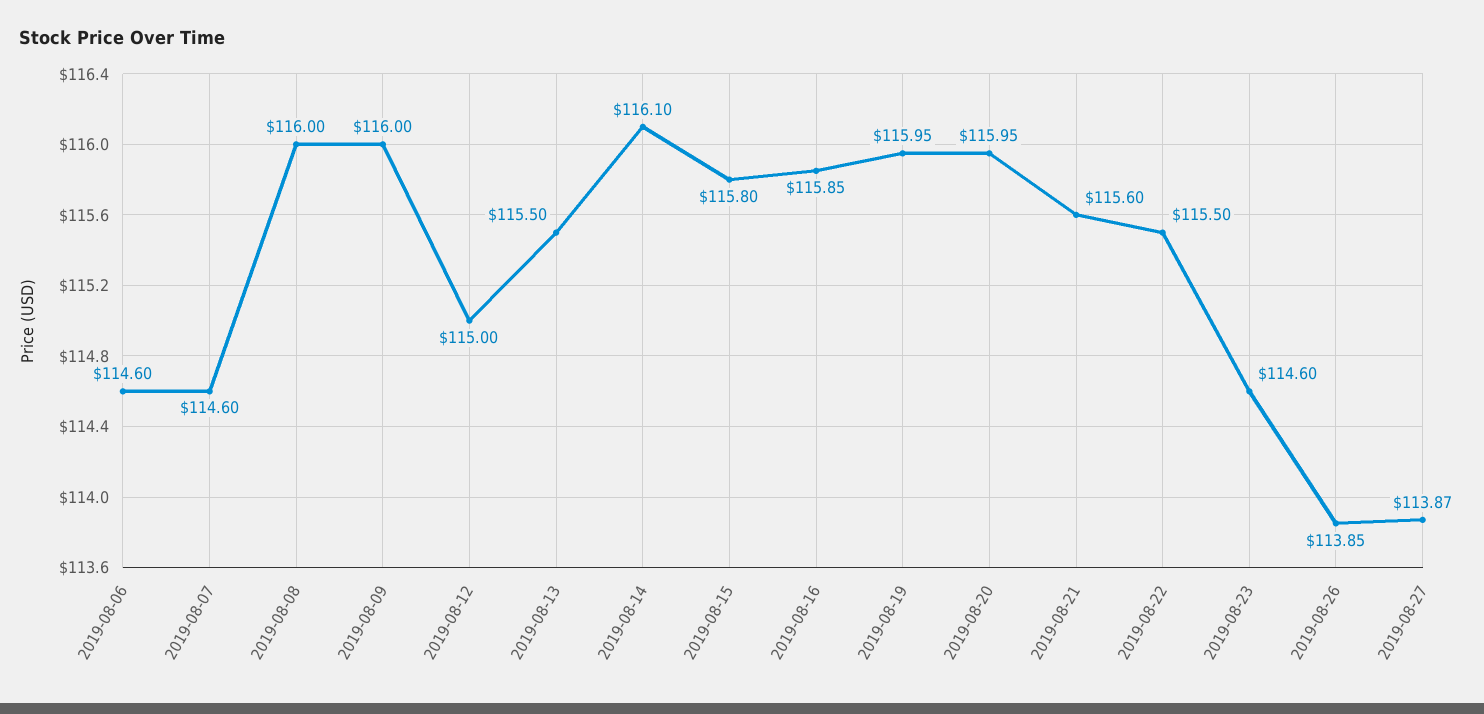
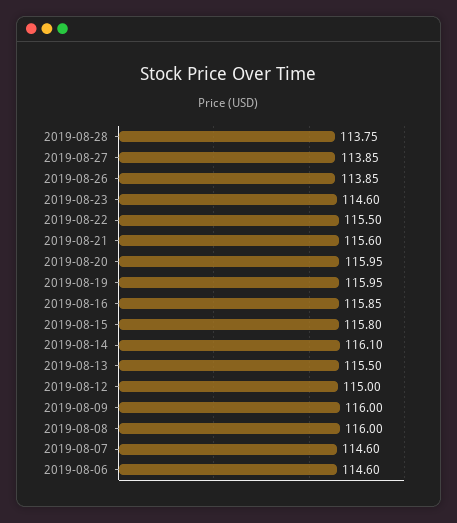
2019-08-27: 113.87 -> 113.85
2019-08-28: none -> 113.75

